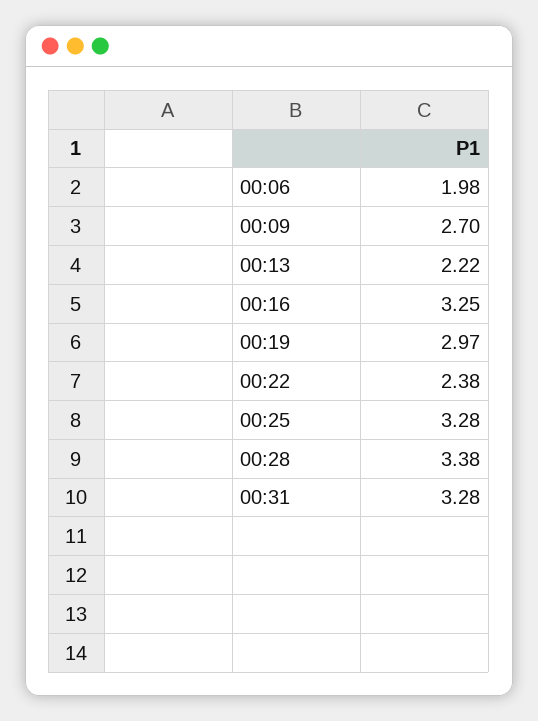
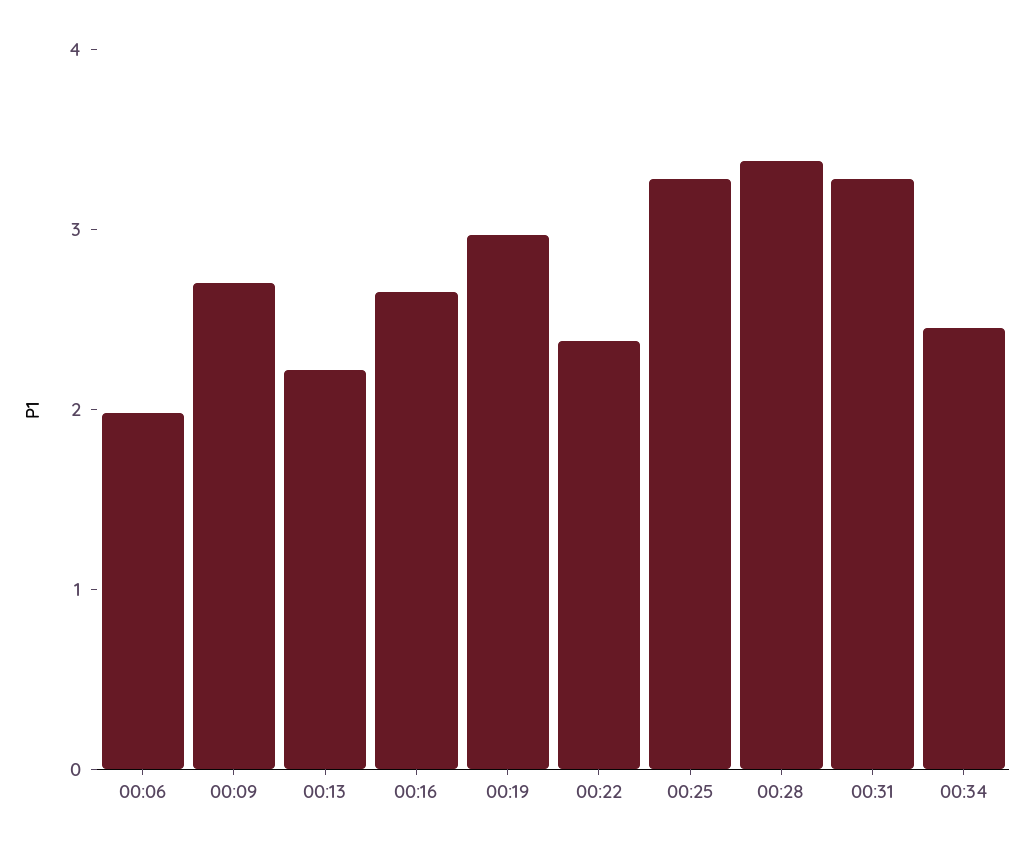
00:16: 3.25 -> 2.6
00:34: none -> 2.4

